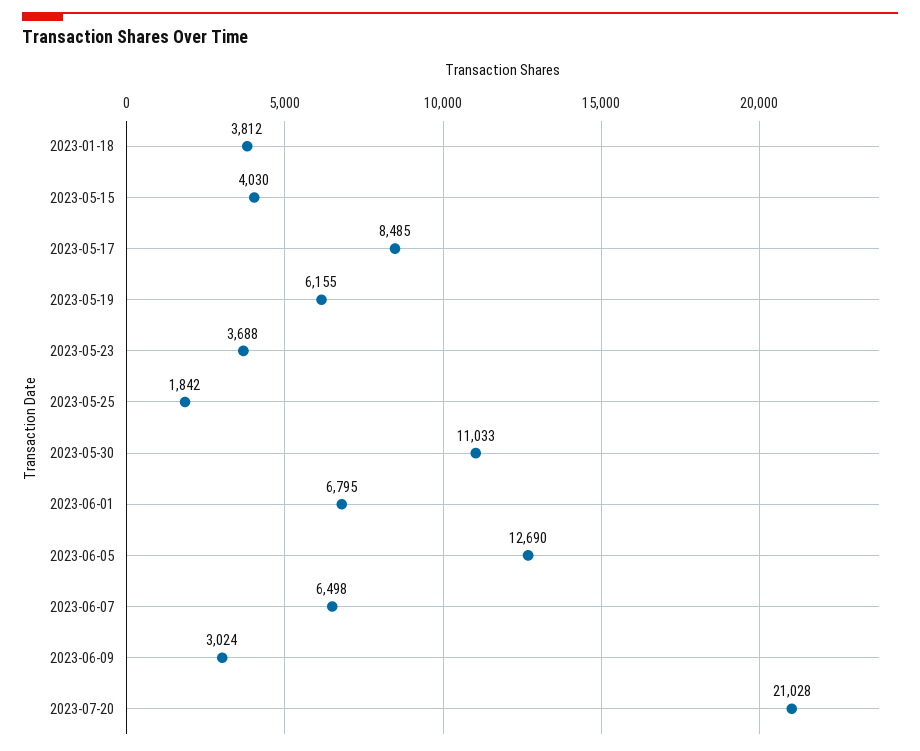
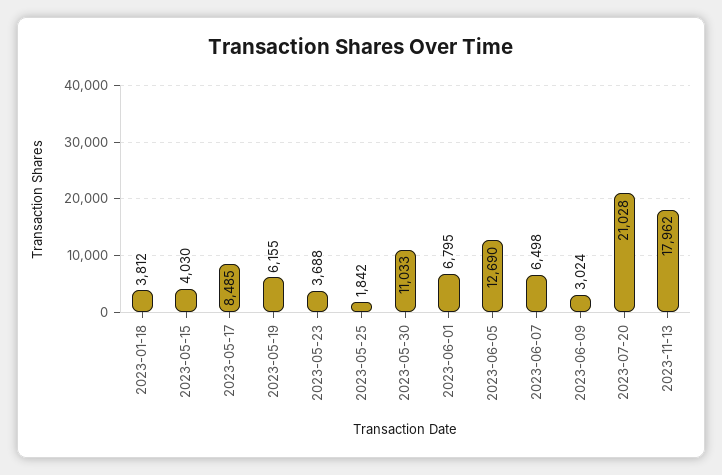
2023-11-13: none -> 17962

